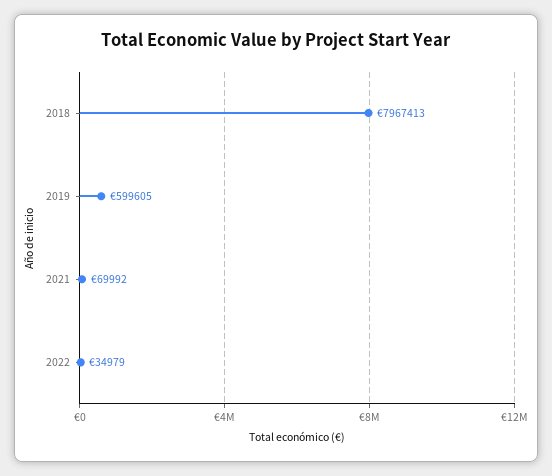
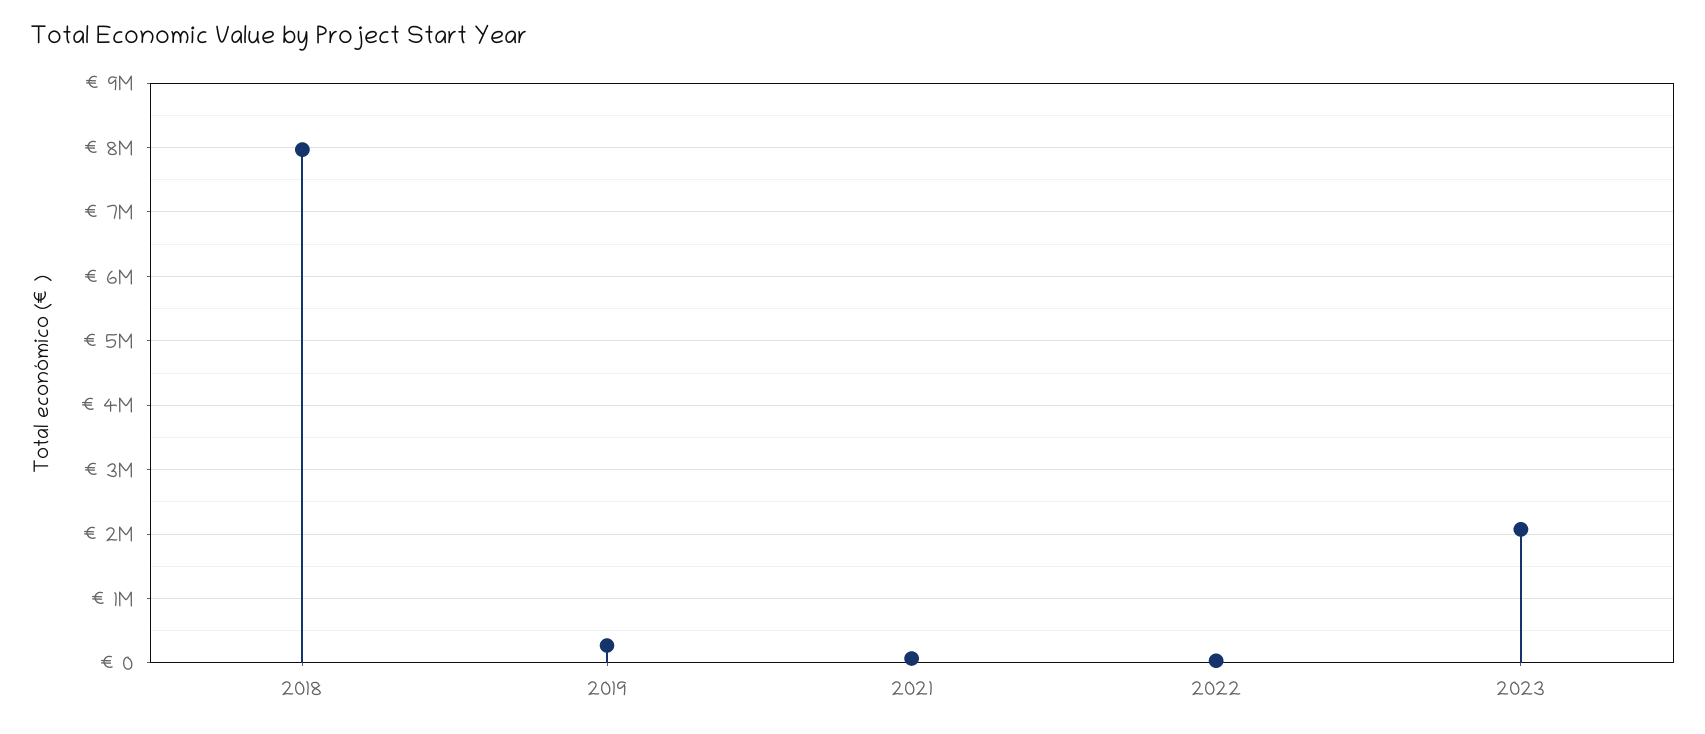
2019: 599605 -> 300000
2023: none -> 2100000

